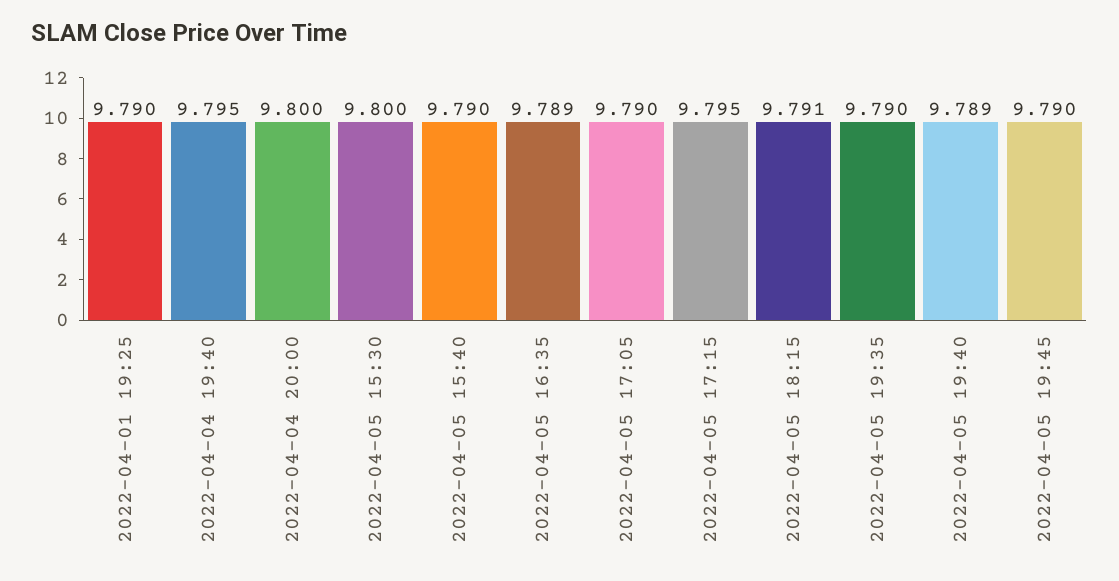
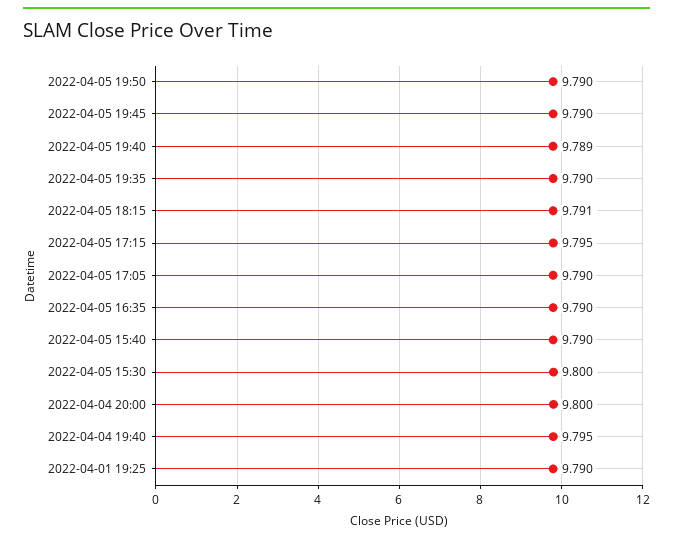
2022-04-05 16:35: 9.789 -> 9.79
2022-04-05 19:50: none -> 9.79

